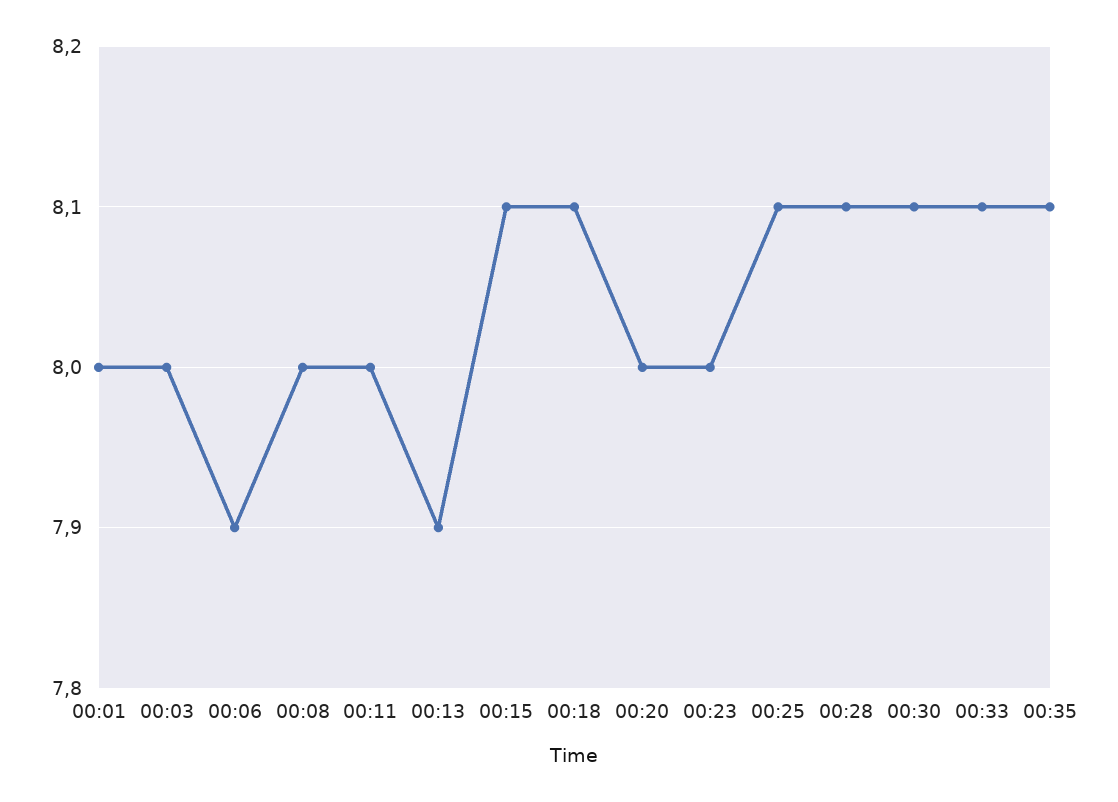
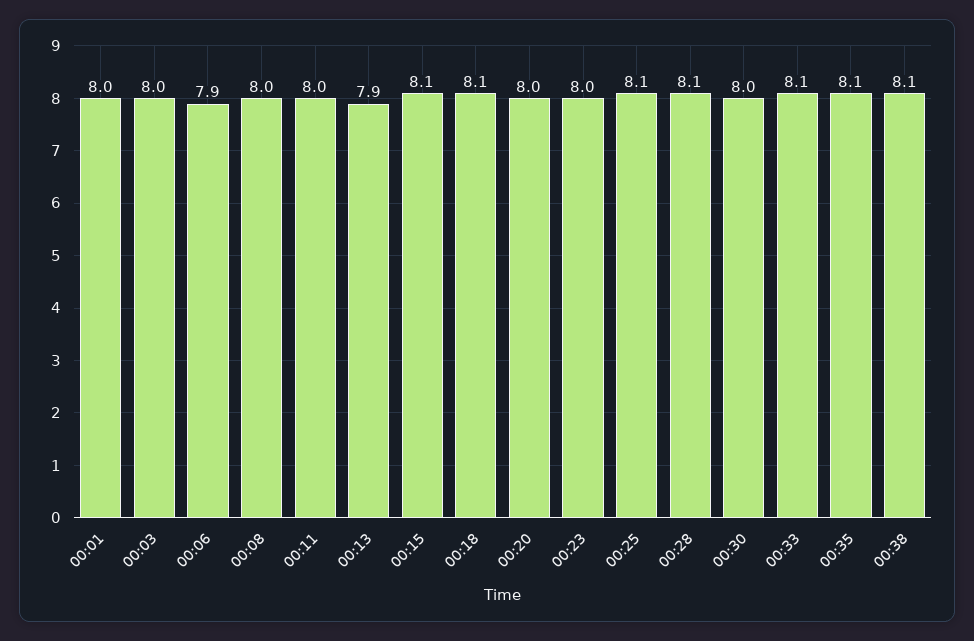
00:30: 8.1 -> 8
00:38: none -> 8.1

